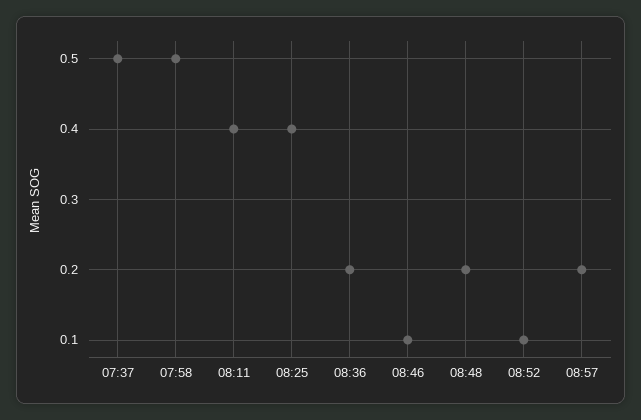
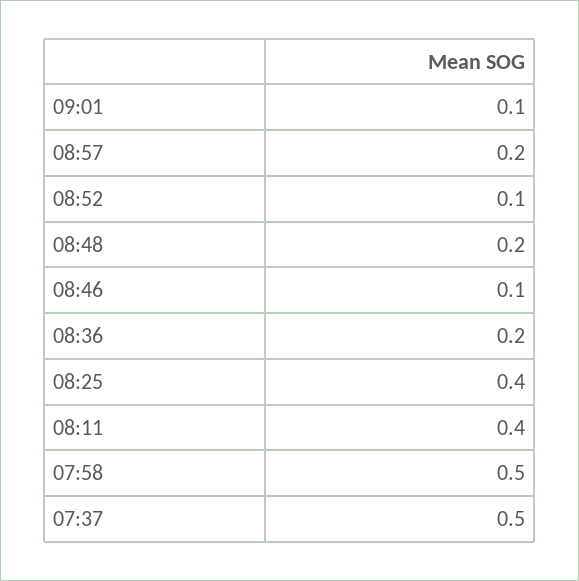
09:01: none -> 0.1

